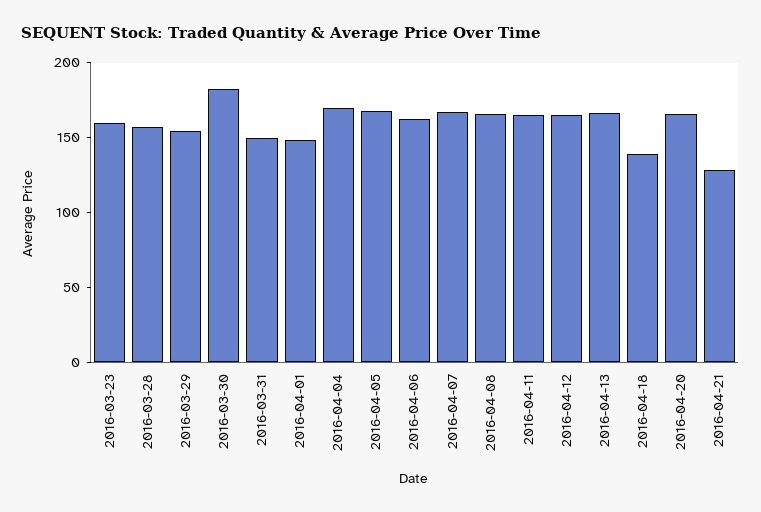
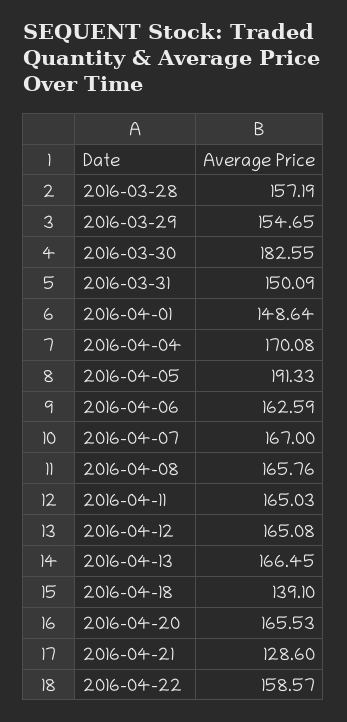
2016-03-23: 160 -> none
2016-04-05: 170 -> 191.33
2016-04-22: none -> 158.57

